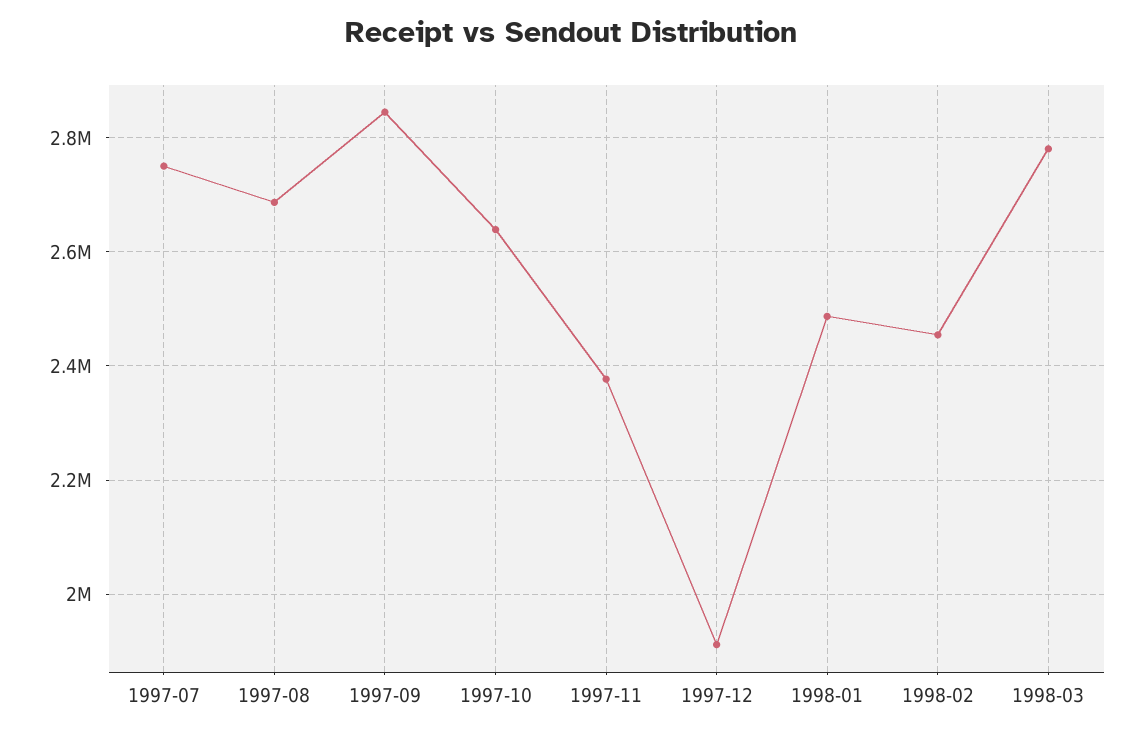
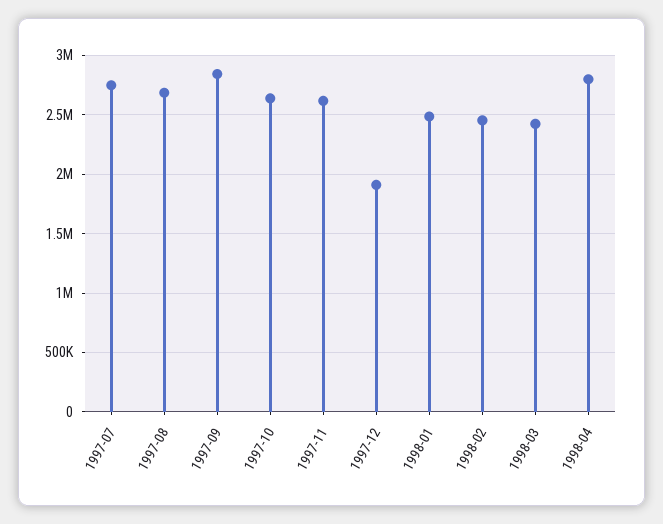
1997-11: 2380000 -> 2600000
1998-03: 2780000 -> 2400000
1998-04: none -> 2800000

